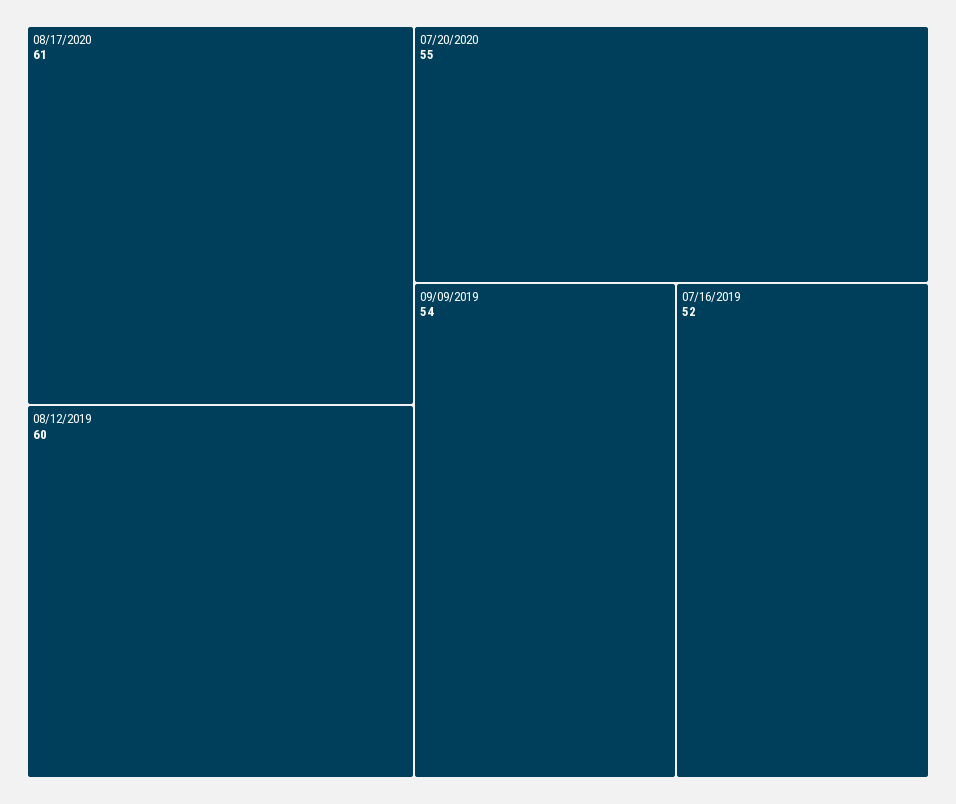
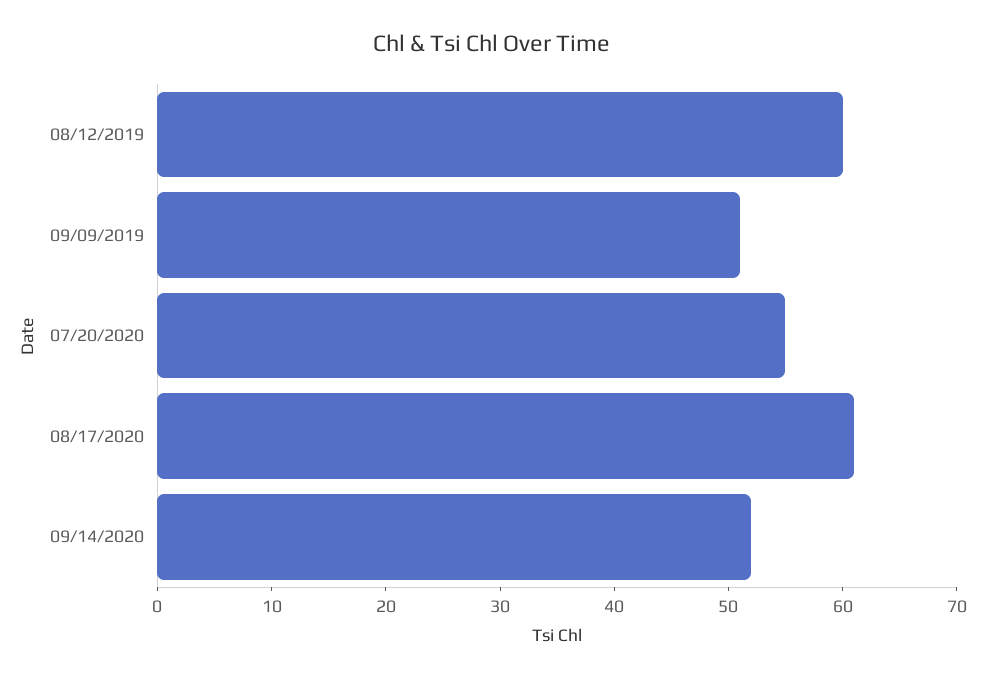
09/09/2019: 54 -> 51
07/16/2019: 52 -> none
09/14/2020: none -> 52

